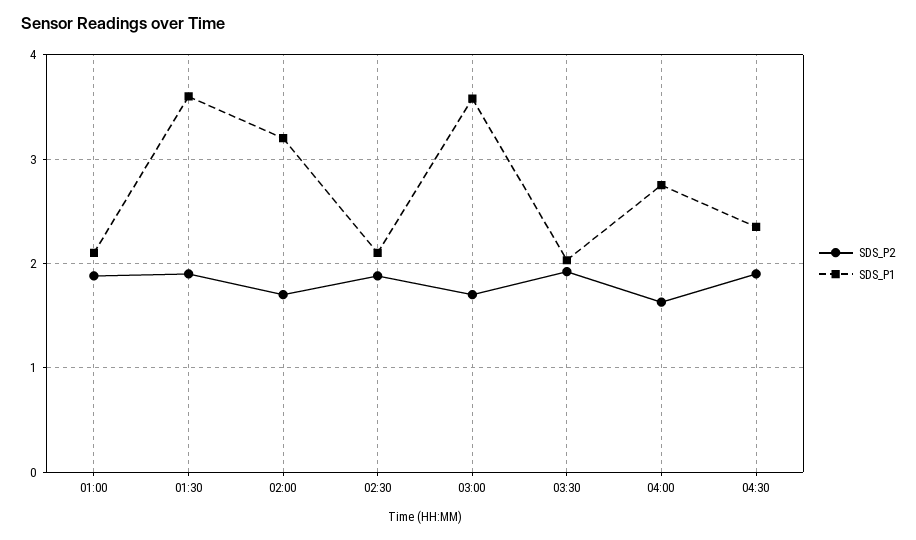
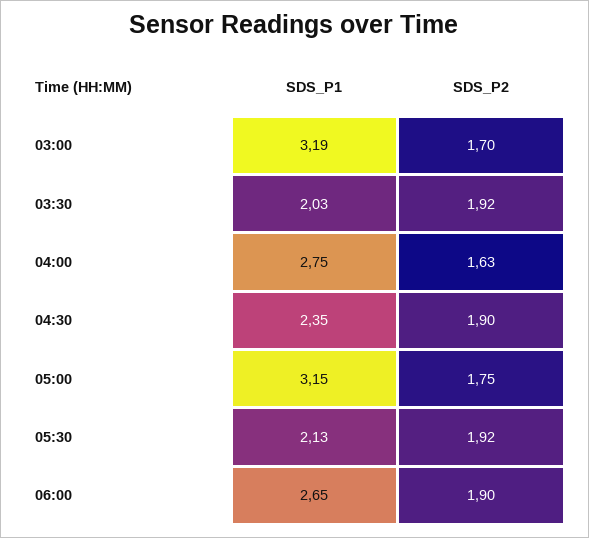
SDS_P2, 01:00: 1.9 -> none
SDS_P1, 01:00: 2.1 -> none
SDS_P2, 01:30: 1.9 -> none
SDS_P1, 01:30: 3.6 -> none
SDS_P2, 02:00: 1.7 -> none
SDS_P1, 02:00: 3.2 -> none
SDS_P2, 02:30: 1.9 -> none
SDS_P1, 02:30: 2.1 -> none
SDS_P1, 03:00: 3.6 -> 3.19
SDS_P1, 05:00: none -> 3.15
SDS_P2, 05:00: none -> 1.75
SDS_P1, 05:30: none -> 2.13
SDS_P2, 05:30: none -> 1.92
SDS_P1, 06:00: none -> 2.65
SDS_P2, 06:00: none -> 1.9

